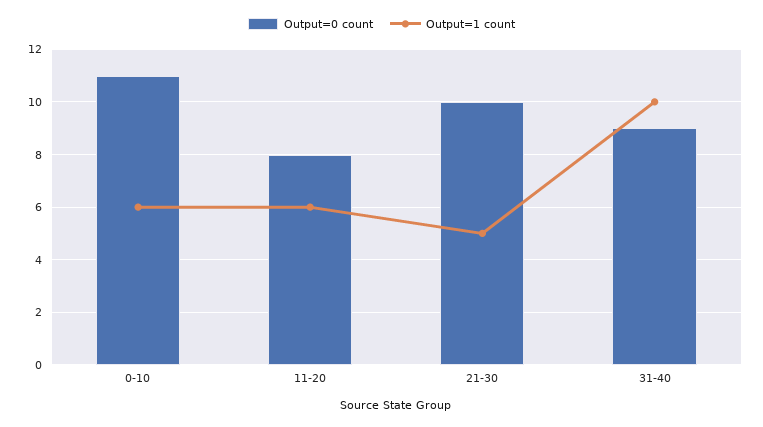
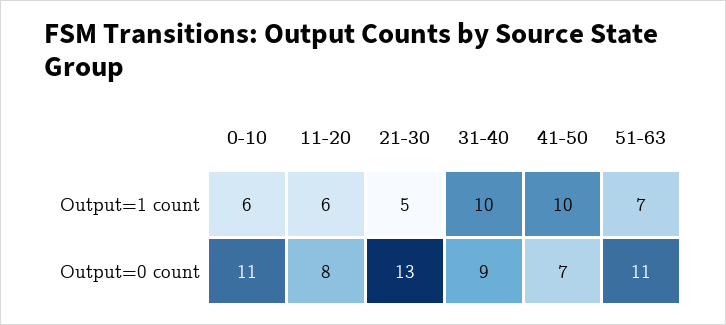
Output=0 count, 21-30: 10 -> 13
Output=1 count, 41-50: none -> 10
Output=1 count, 51-63: none -> 7
Output=0 count, 41-50: none -> 7
Output=0 count, 51-63: none -> 11

